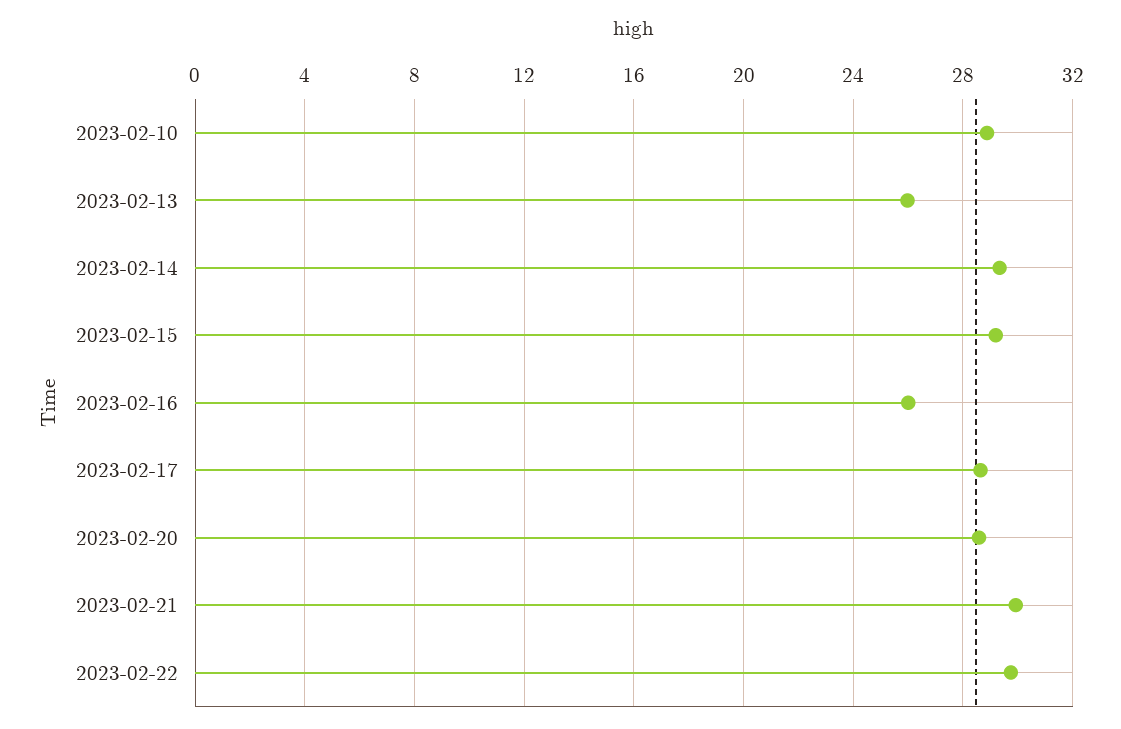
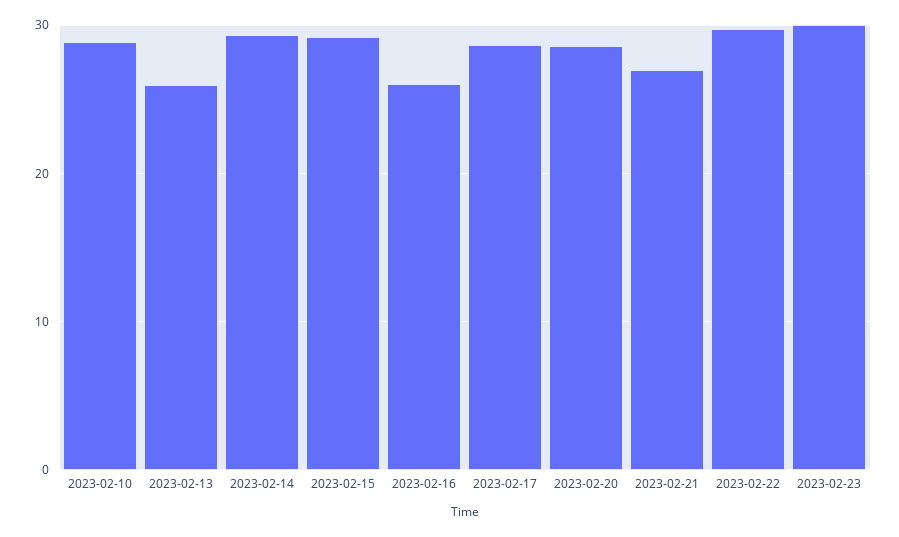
2023-02-21: 30 -> 27
2023-02-23: none -> 30

